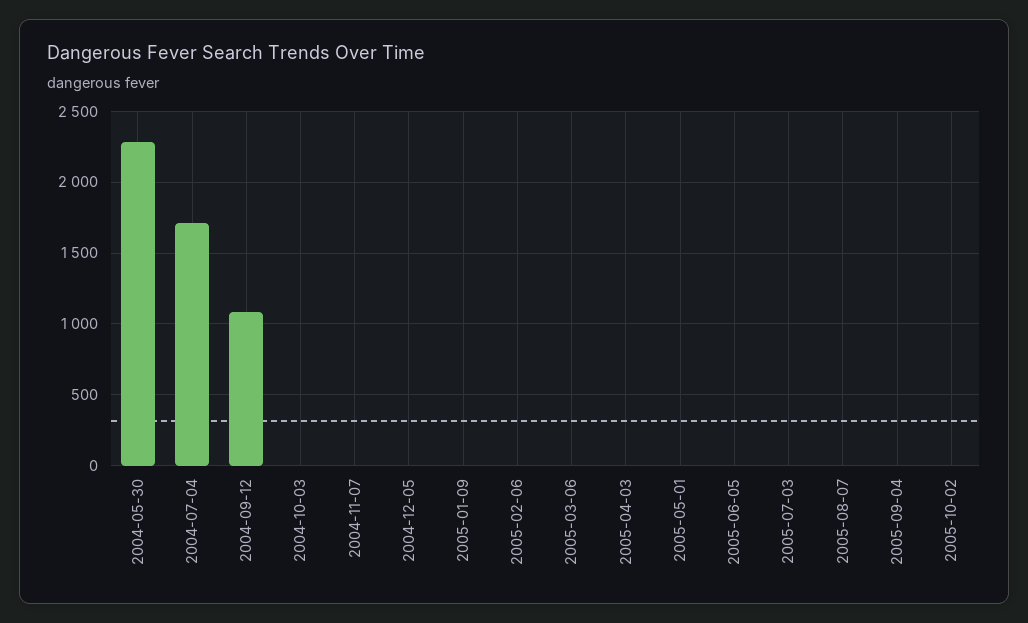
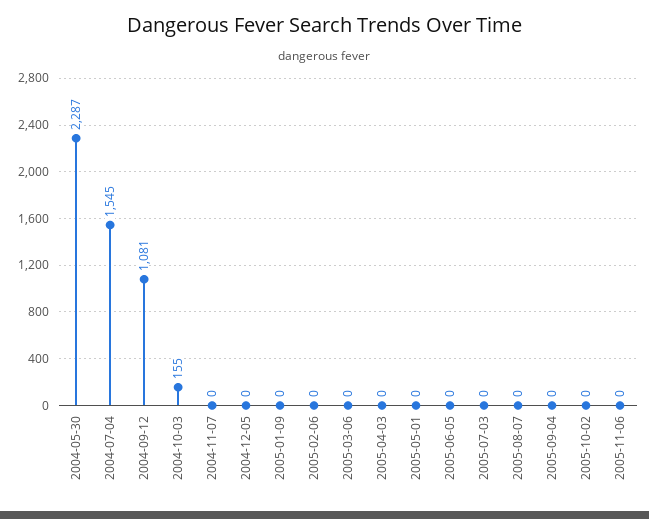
2004-07-04: 1700 -> 1545
2004-10-03: 0 -> 155
2005-11-06: none -> 0

